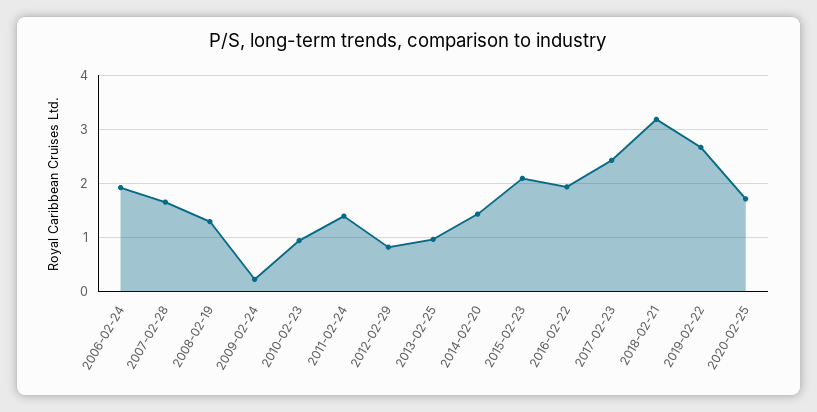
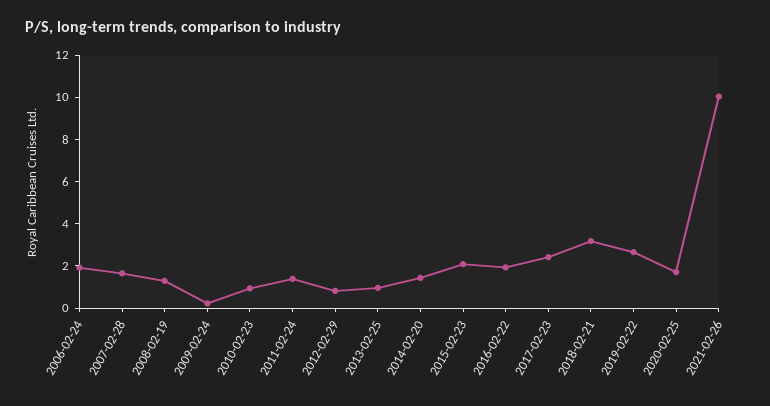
2021-02-26: none -> 10

